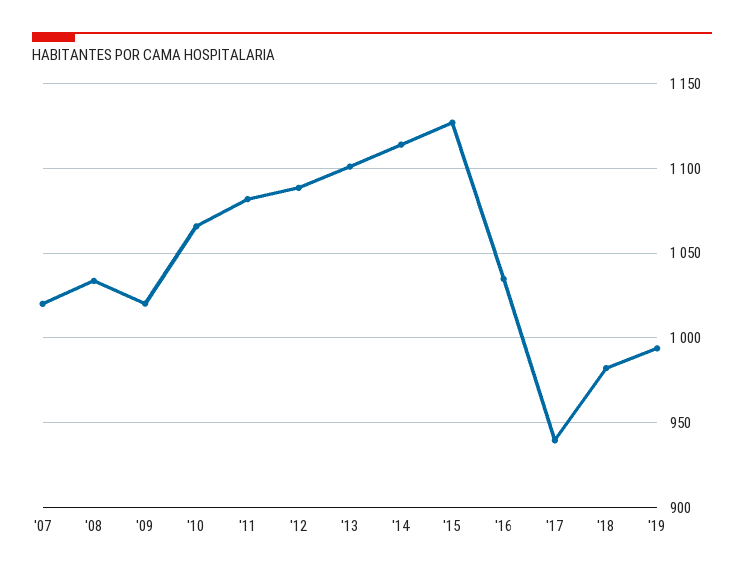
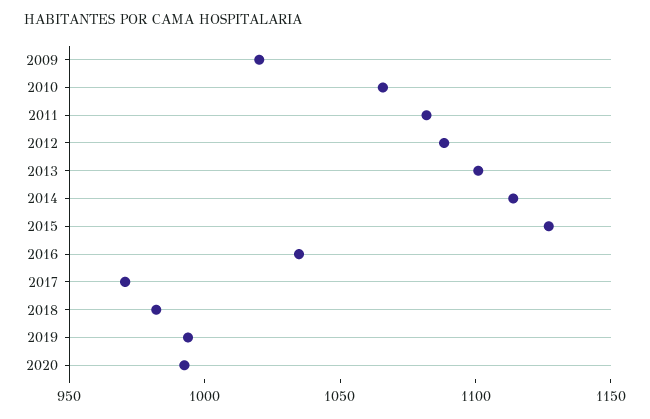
'07: 1020 -> none
'08: 1035 -> none
'17: 940 -> 970
2020: none -> 990

